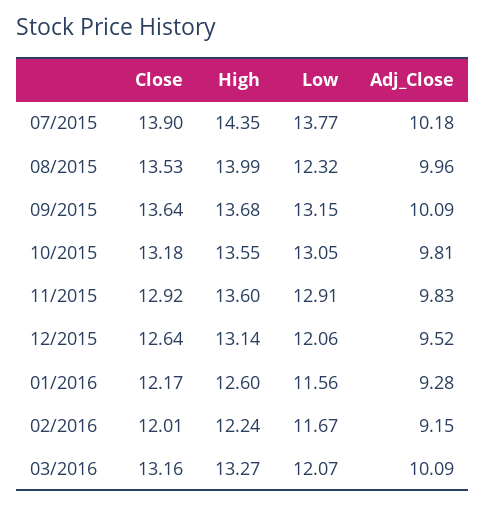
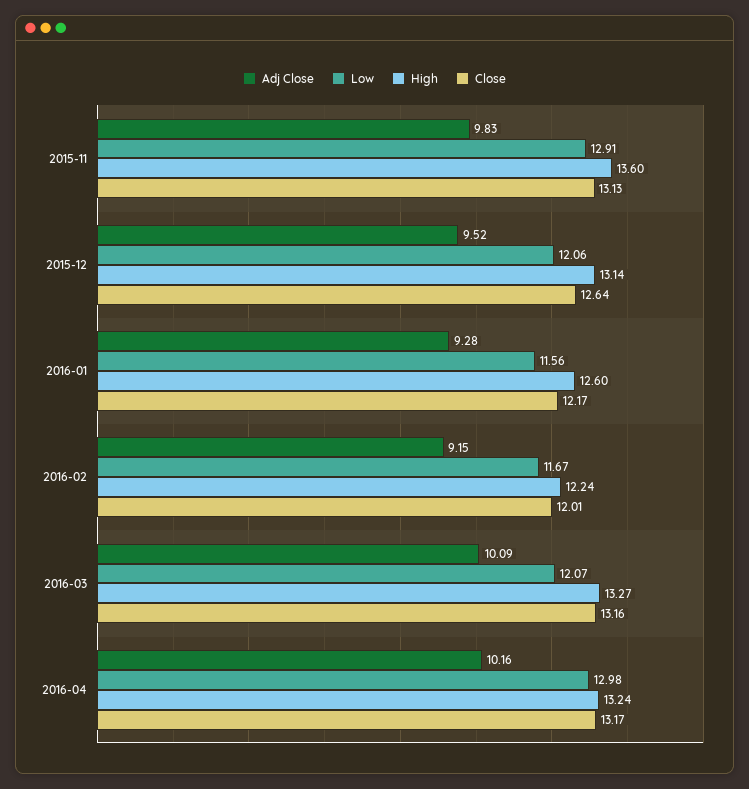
Close, 07/2015: 13.9 -> none
High, 07/2015: 14.35 -> none
Low, 07/2015: 13.77 -> none
Adj_Close, 07/2015: 10.18 -> none
Close, 08/2015: 13.53 -> none
High, 08/2015: 13.99 -> none
Low, 08/2015: 12.32 -> none
Adj_Close, 08/2015: 9.96 -> none
Close, 09/2015: 13.64 -> none
High, 09/2015: 13.68 -> none
Low, 09/2015: 13.15 -> none
Adj_Close, 09/2015: 10.09 -> none
Close, 10/2015: 13.18 -> none
High, 10/2015: 13.55 -> none
Low, 10/2015: 13.05 -> none
Adj_Close, 10/2015: 9.81 -> none
Close, 11/2015: 12.92 -> 13.13
Adj_Close, 2016-04: none -> 10.16
Low, 2016-04: none -> 12.98
High, 2016-04: none -> 13.24
Close, 2016-04: none -> 13.17

